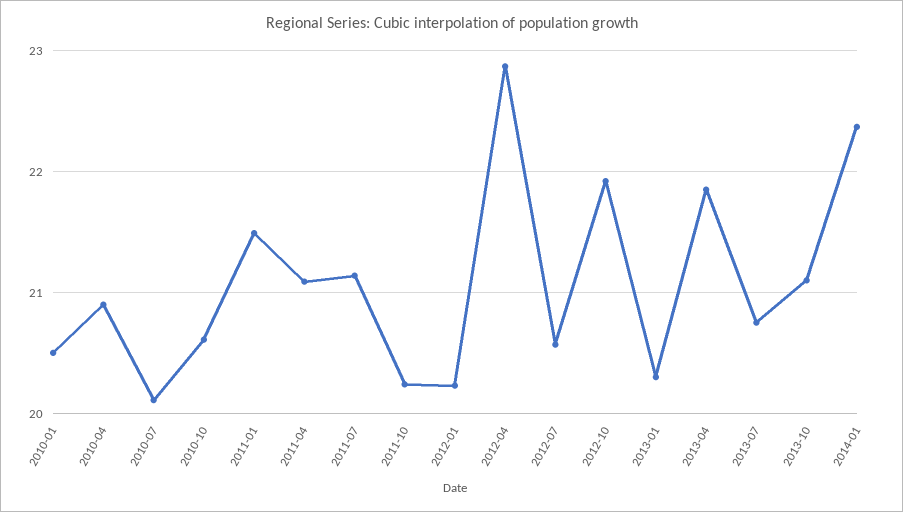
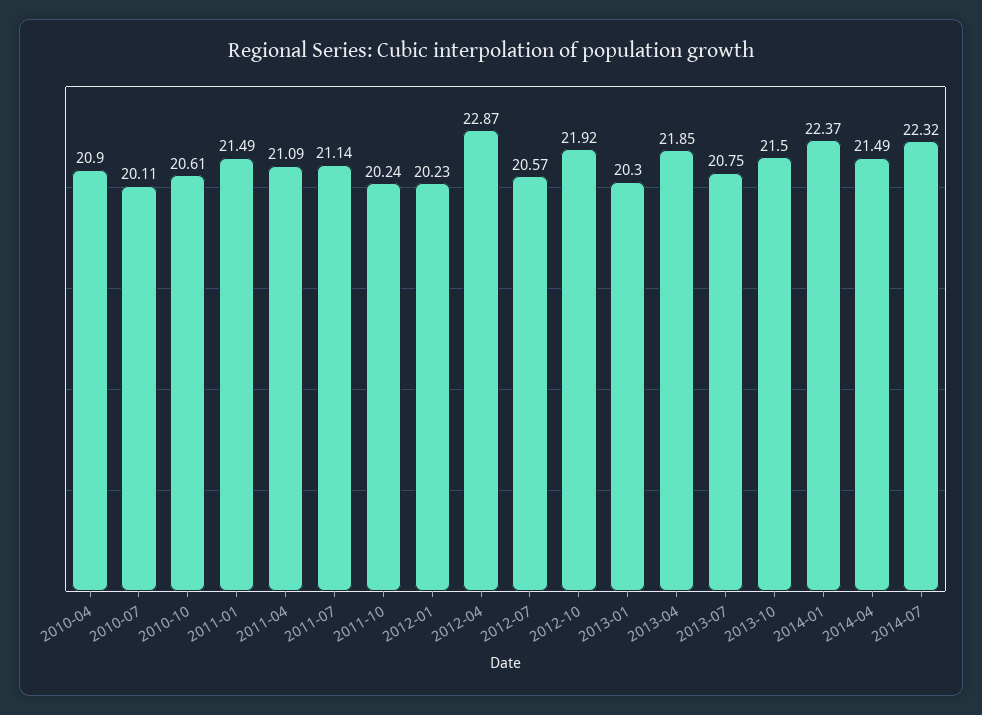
2010-01: 20.5 -> none
2013-10: 21.1 -> 21.5
2014-04: none -> 21.49
2014-07: none -> 22.32

